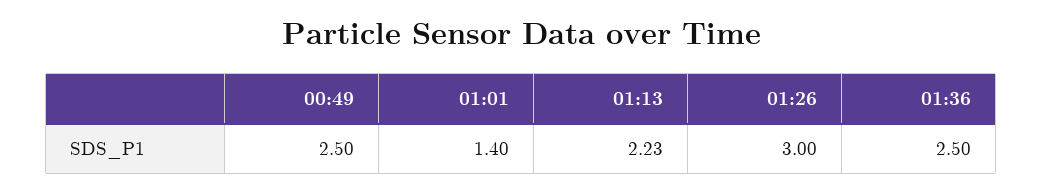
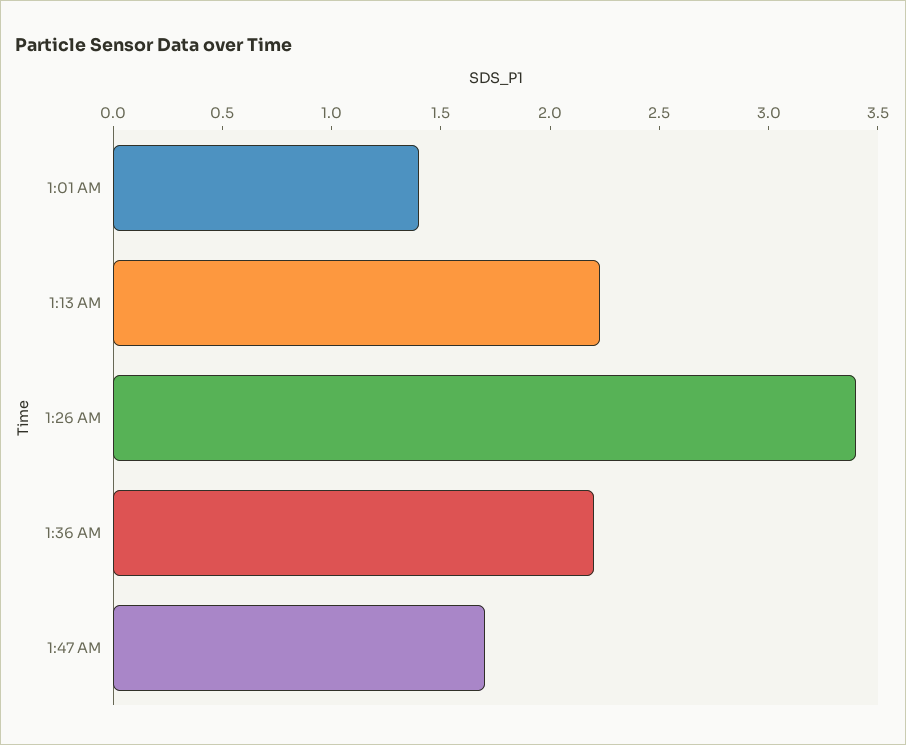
00:49: 2.5 -> none
01:26: 3 -> 3.4
01:36: 2.5 -> 2.2
1:47 AM: none -> 1.7

